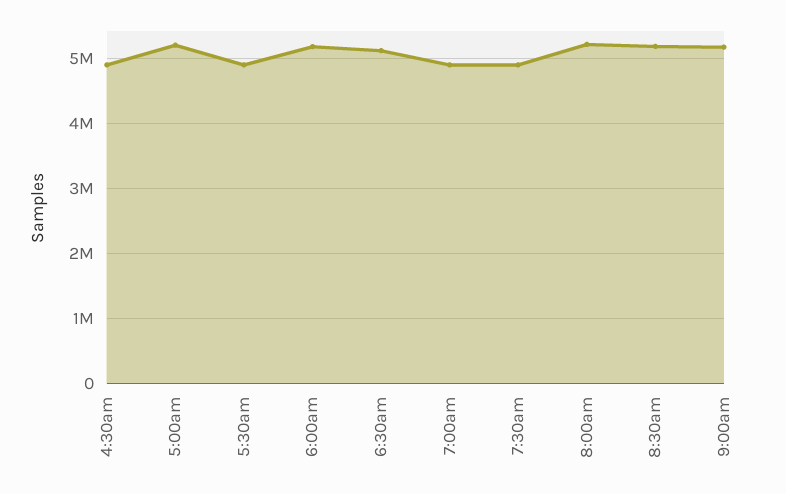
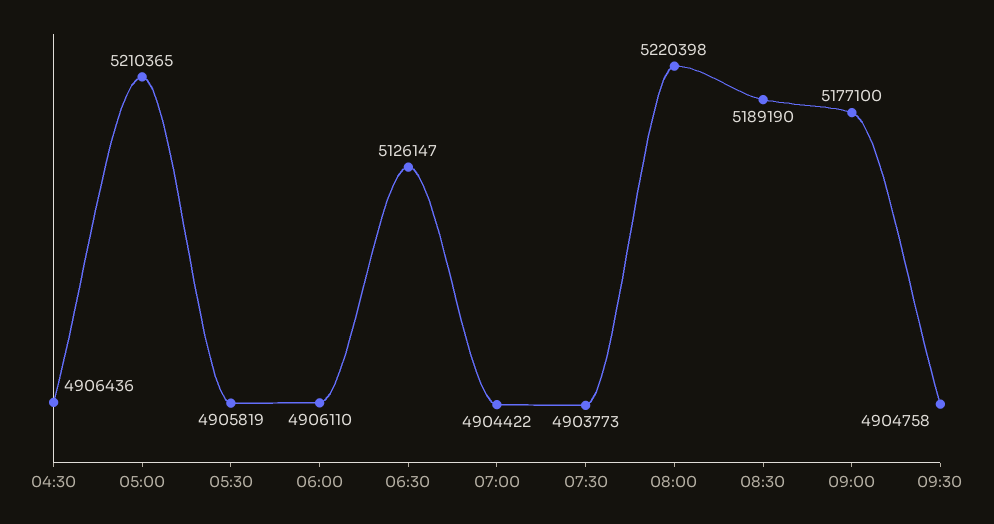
6:00am: 5200000 -> 4906110
09:30: none -> 4904758

